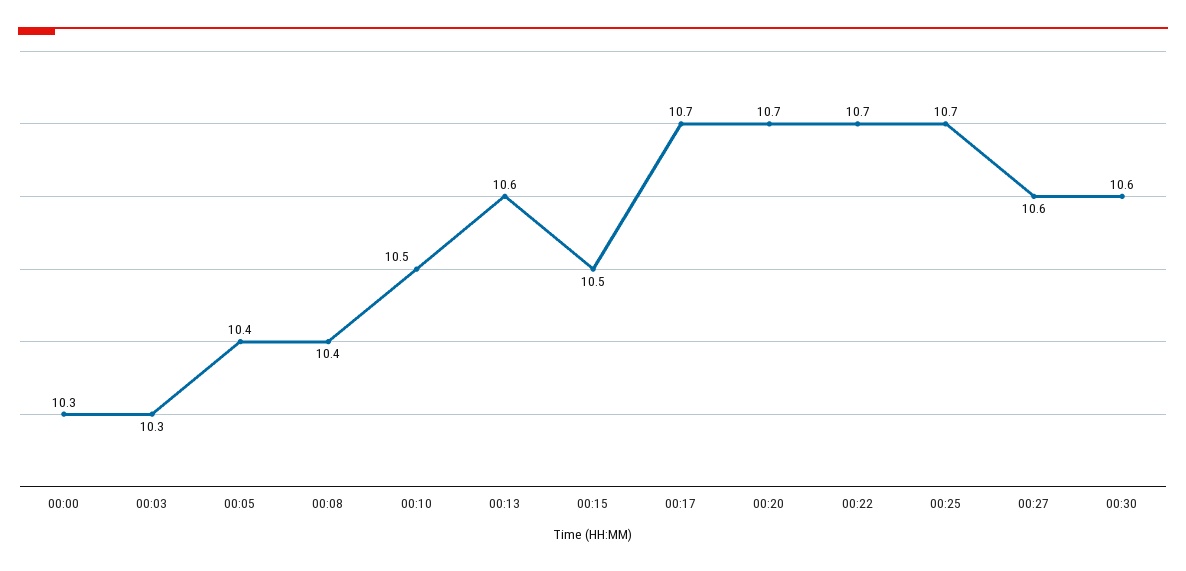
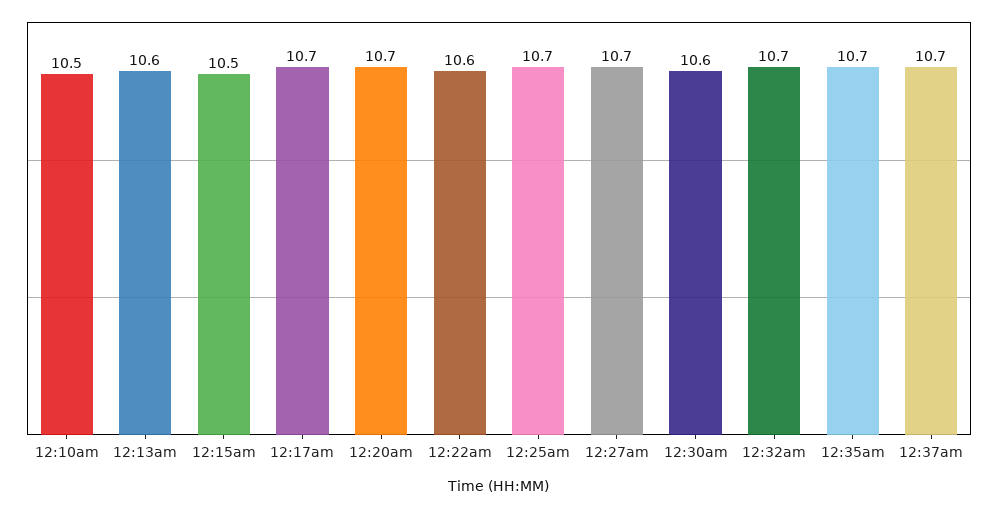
00:00: 10.3 -> none
00:03: 10.3 -> none
00:05: 10.4 -> none
00:08: 10.4 -> none
00:22: 10.7 -> 10.6
00:27: 10.6 -> 10.7
12:32am: none -> 10.7
12:35am: none -> 10.7
12:37am: none -> 10.7

